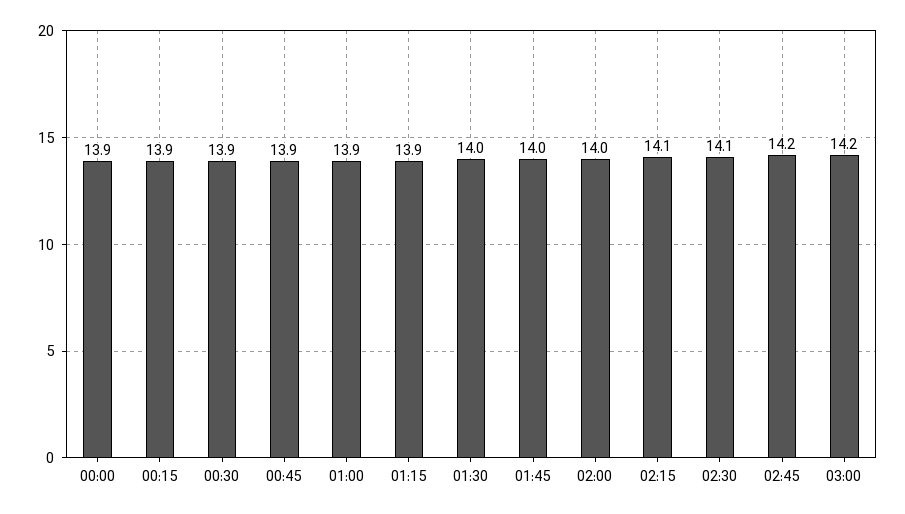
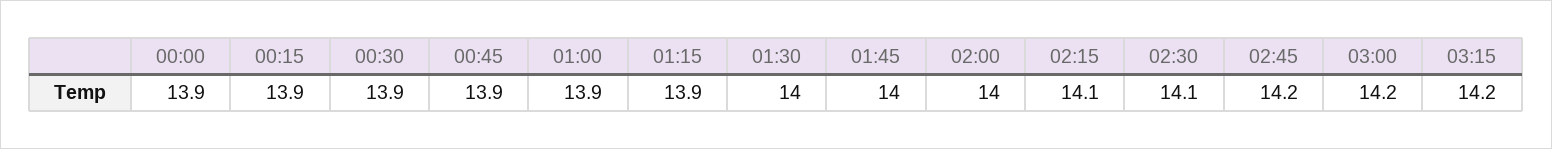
03:15: none -> 14.2

